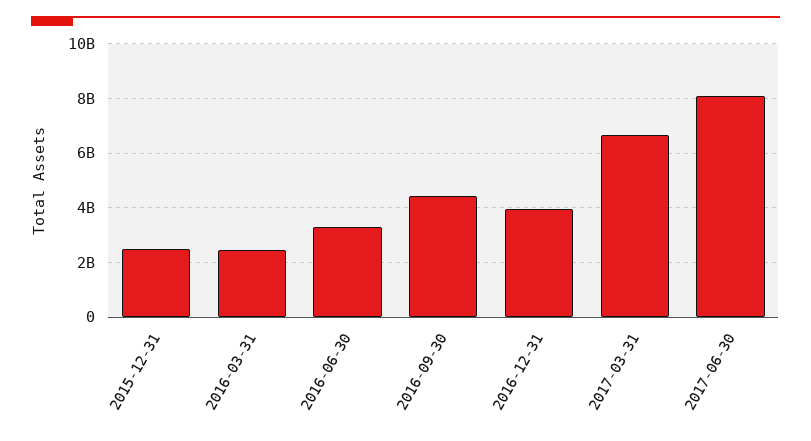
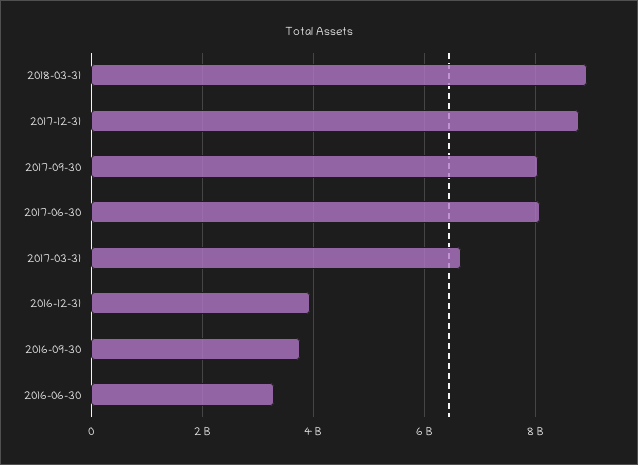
2015-12-31: 2500000000 -> none
2016-03-31: 2500000000 -> none
2016-09-30: 4500000000 -> 3800000000
2018-03-31: none -> 9000000000
2017-12-31: none -> 8800000000
2017-09-30: none -> 8000000000

